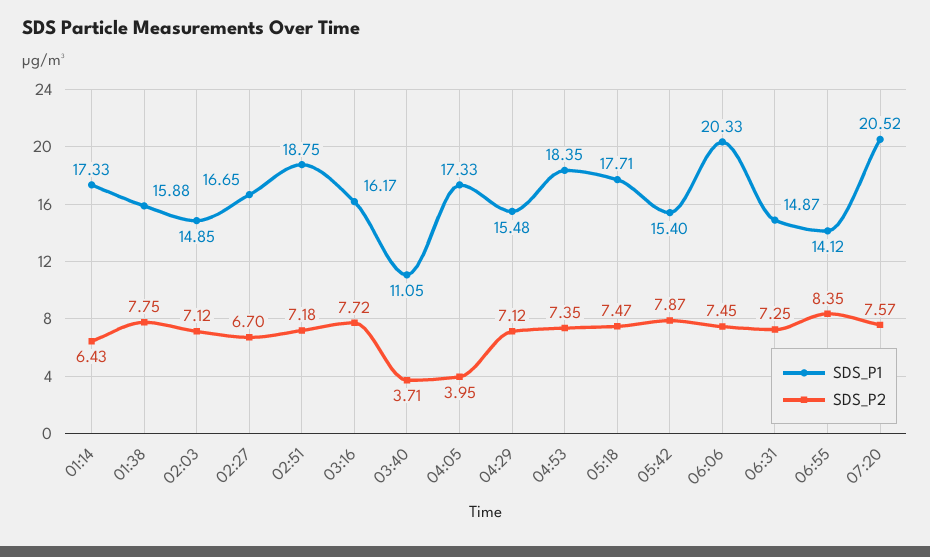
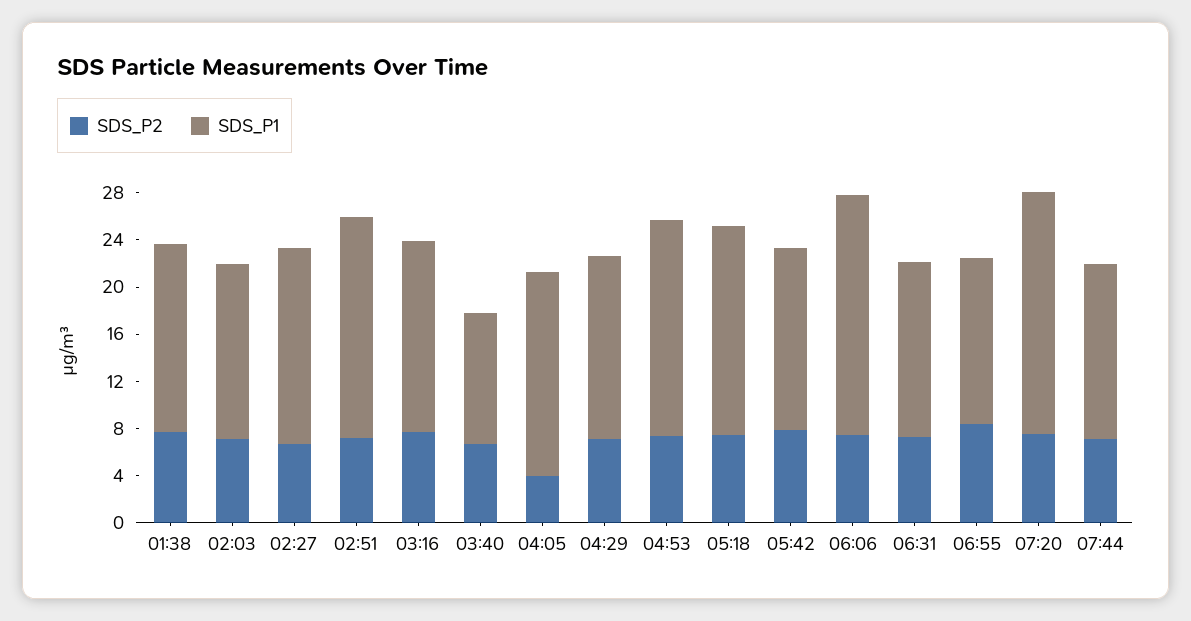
SDS_P1, 01:14: 17.33 -> none
SDS_P2, 01:14: 6.43 -> none
SDS_P2, 03:40: 3.71 -> 7
SDS_P2, 07:44: none -> 7
SDS_P1, 07:44: none -> 15

